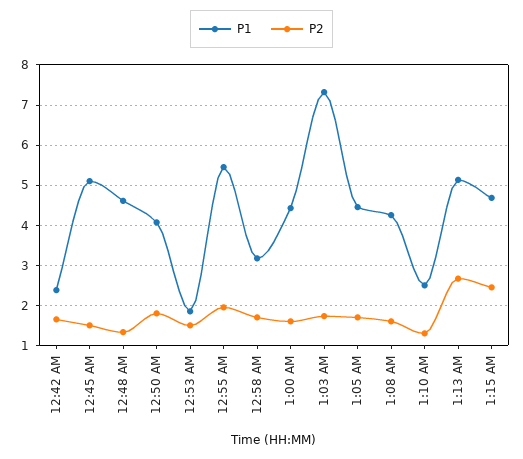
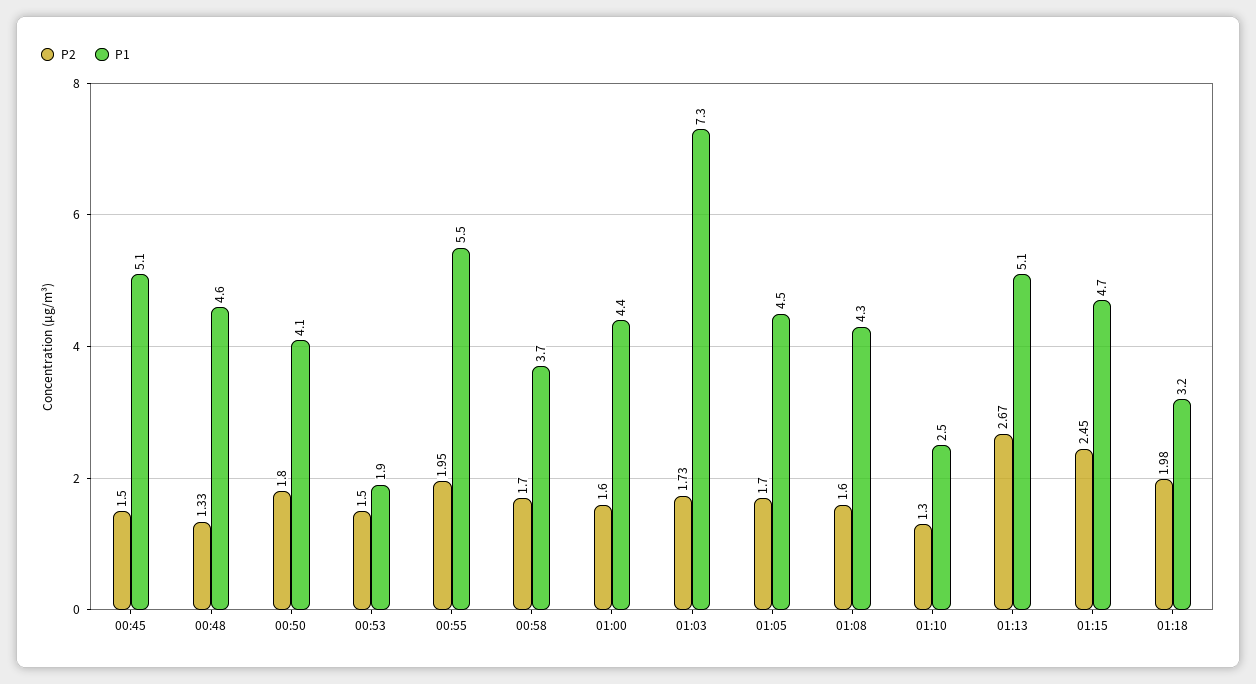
P1, 12:42 AM: 2.4 -> none
P2, 12:42 AM: 1.6 -> none
P1, 12:58 AM: 3.2 -> 3.7
P2, 01:18: none -> 1.98
P1, 01:18: none -> 3.2

